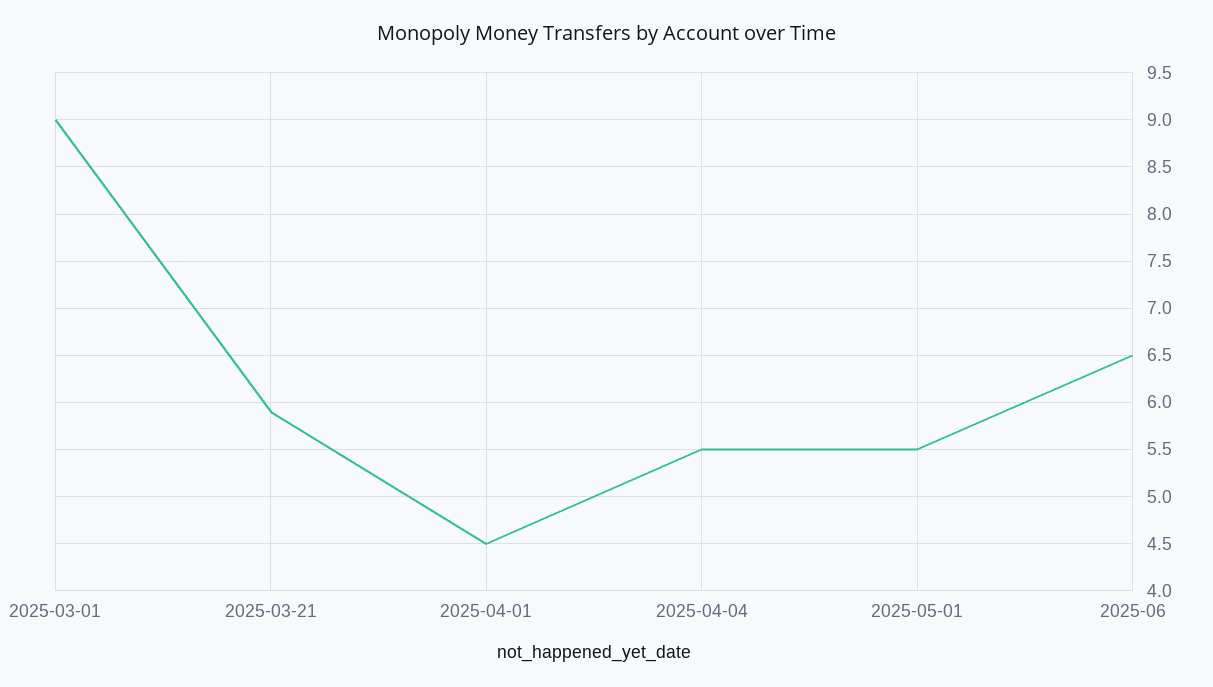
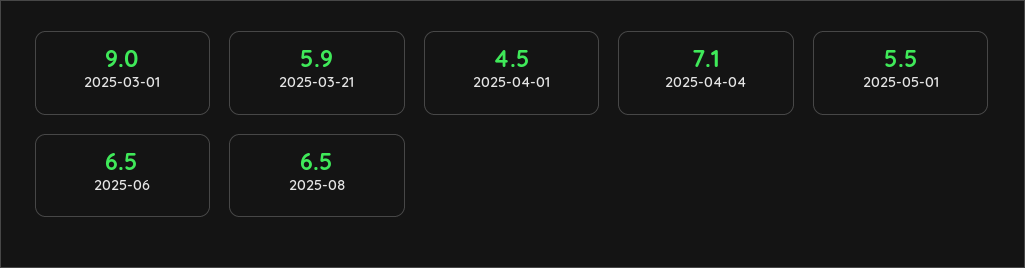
2025-04-04: 5.5 -> 7.1
2025-08: none -> 6.5

